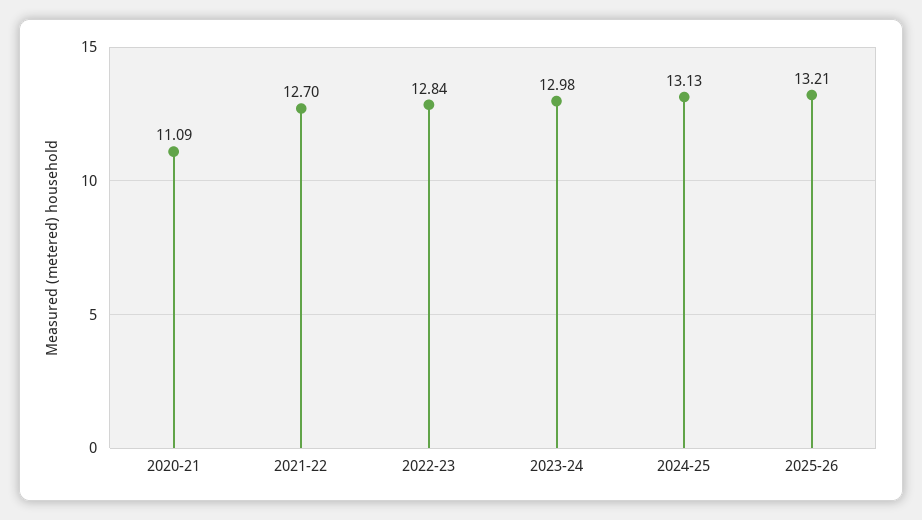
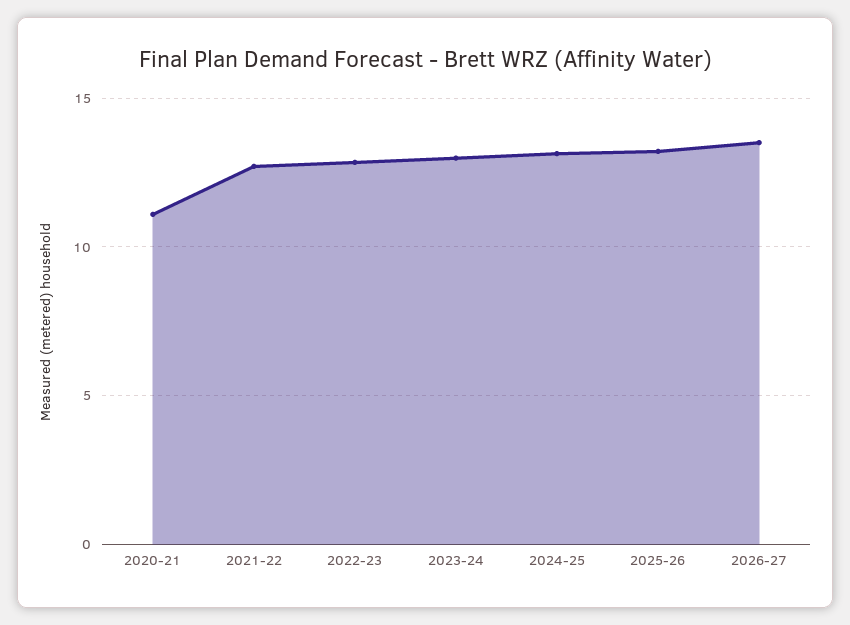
2026-27: none -> 13.5

